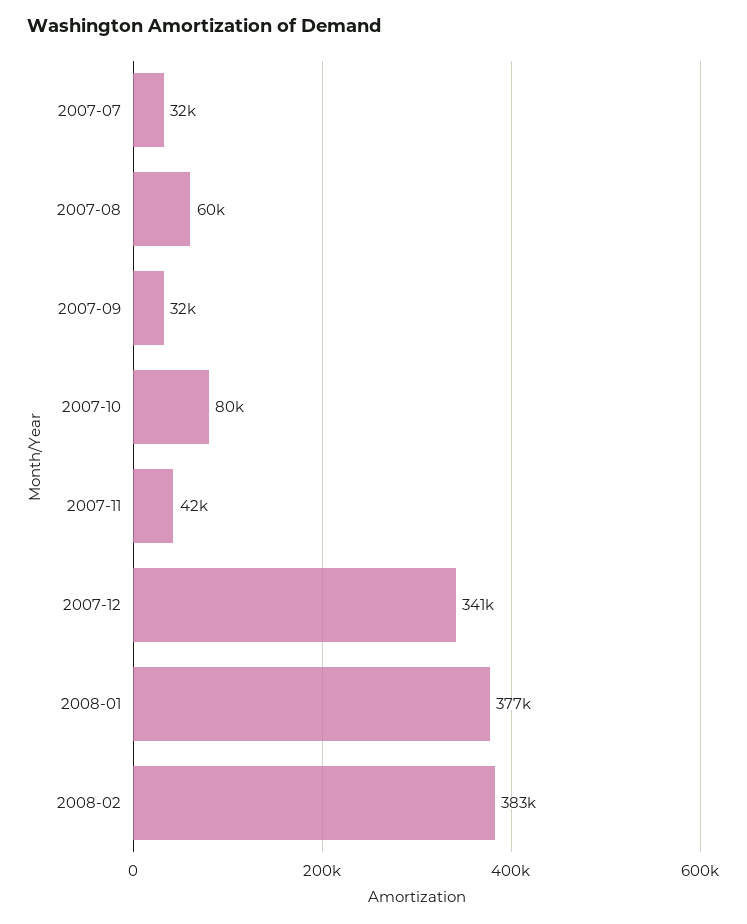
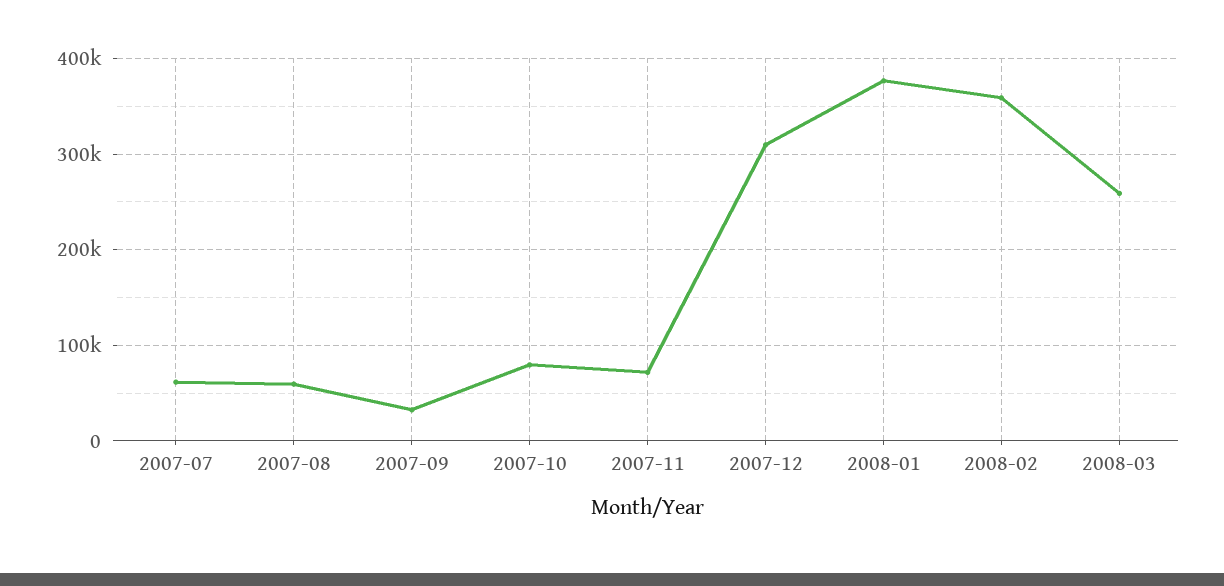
2007-07: 32000 -> 60000
2007-11: 42000 -> 70000
2007-12: 341000 -> 310000
2008-02: 383000 -> 360000
2008-03: none -> 260000

